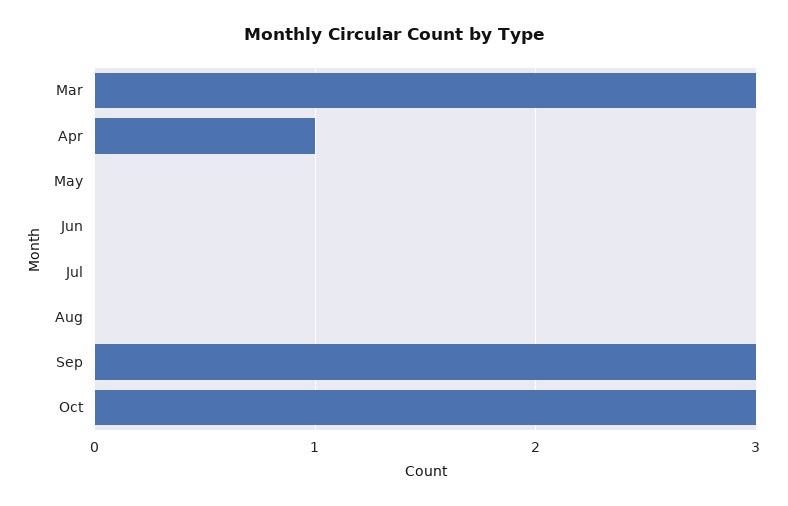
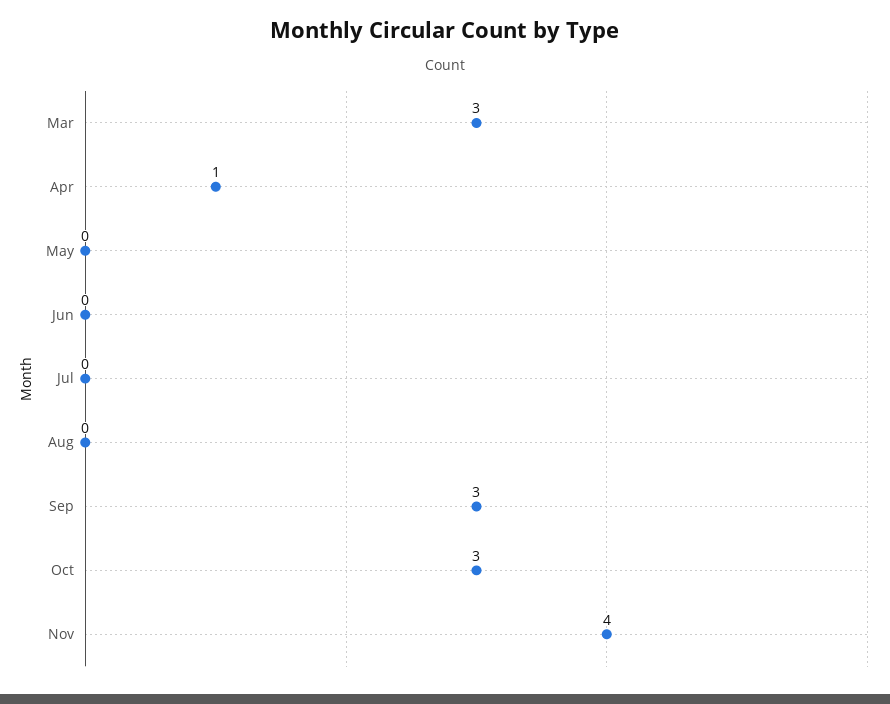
Nov: none -> 4

